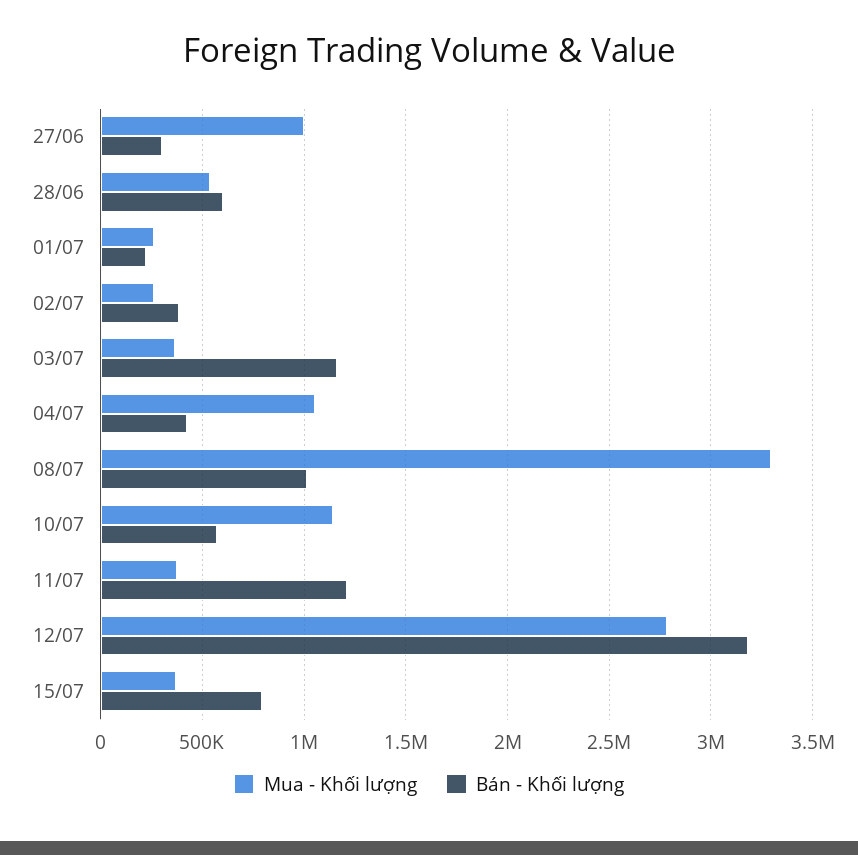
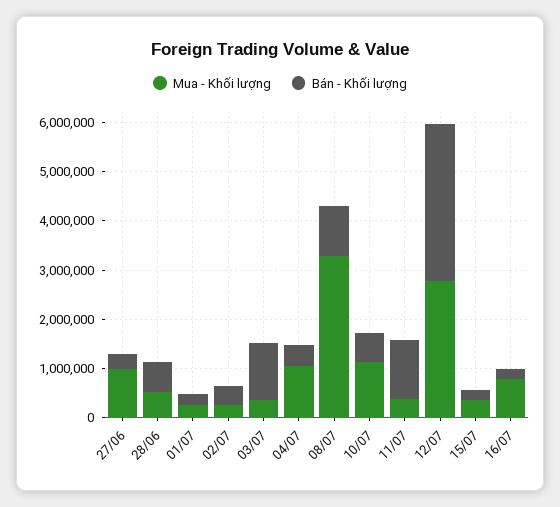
Bán - Khối lượng, 15/07: 800000 -> 200000
Mua - Khối lượng, 16/07: none -> 800000
Bán - Khối lượng, 16/07: none -> 200000

